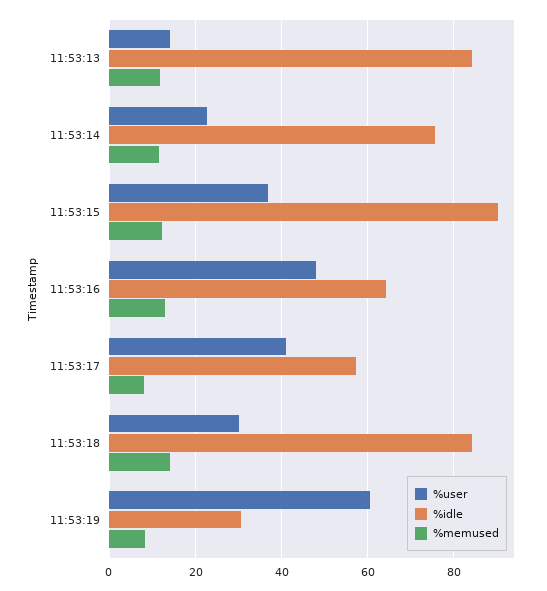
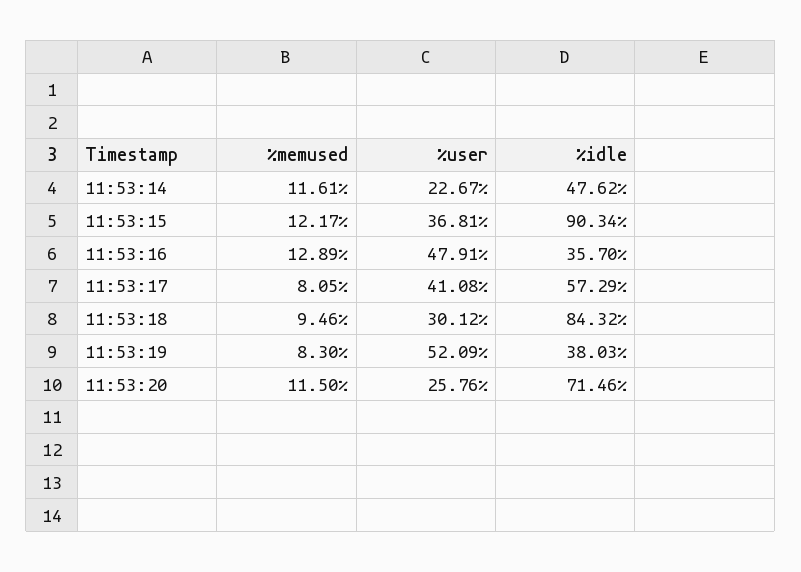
%user, 11:53:13: 14 -> none
%idle, 11:53:13: 84 -> none
%memused, 11:53:13: 12 -> none
%idle, 11:53:14: 76 -> 47.62
%idle, 11:53:16: 64 -> 35.7
%memused, 11:53:18: 14 -> 9.46
%user, 11:53:19: 60 -> 52.09
%idle, 11:53:19: 30 -> 38.03
%memused, 11:53:20: none -> 11.5
%user, 11:53:20: none -> 25.76
%idle, 11:53:20: none -> 71.46

